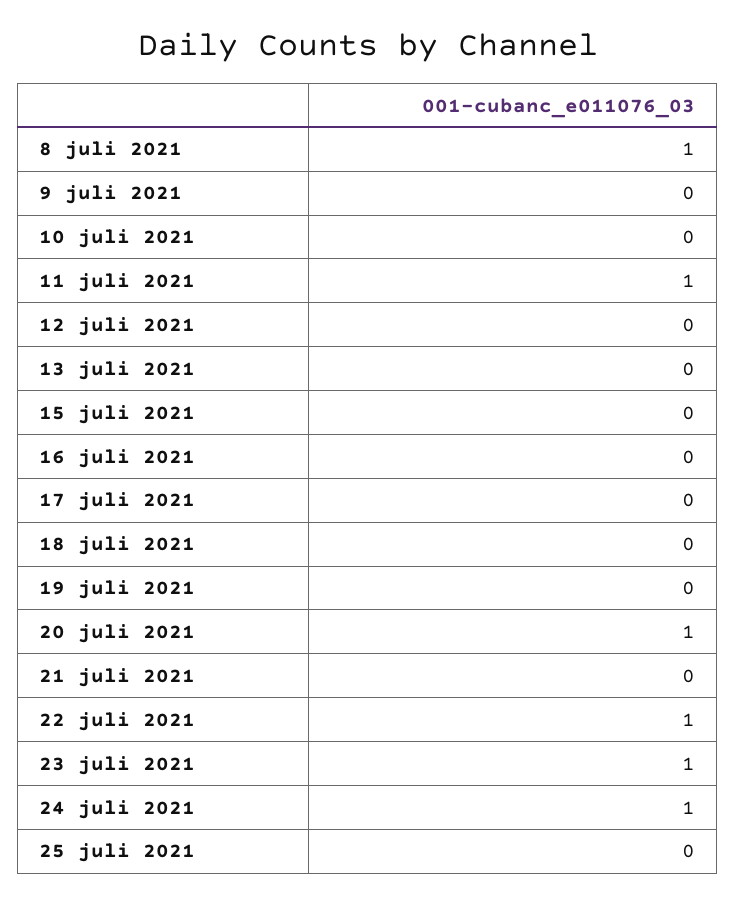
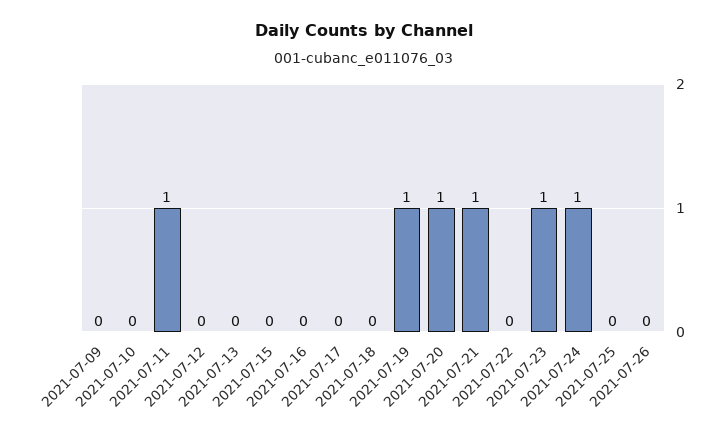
8 juli 2021: 1 -> none
19 juli 2021: 0 -> 1
21 juli 2021: 0 -> 1
22 juli 2021: 1 -> 0
2021-07-26: none -> 0

